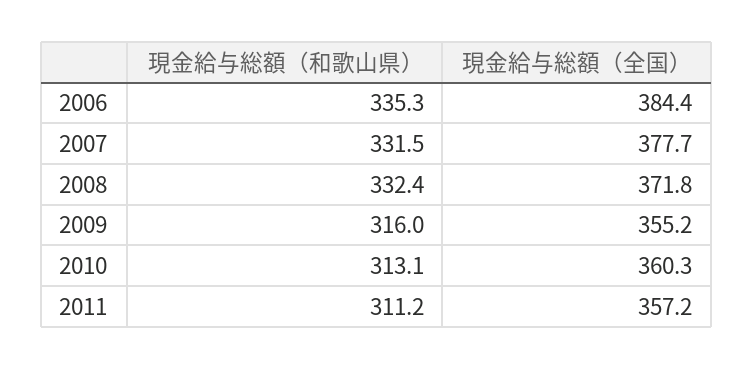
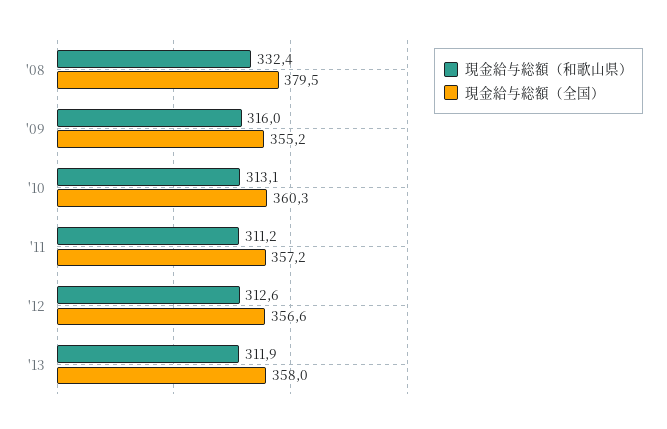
現金給与総額（和歌山県）, 2006: 335.3 -> none
現金給与総額（全国）, 2006: 384.4 -> none
現金給与総額（和歌山県）, 2007: 331.5 -> none
現金給与総額（全国）, 2007: 377.7 -> none
現金給与総額（全国）, 2008: 371.8 -> 379.5
現金給与総額（和歌山県）, '12: none -> 312.6
現金給与総額（全国）, '12: none -> 356.6
現金給与総額（和歌山県）, '13: none -> 311.9
現金給与総額（全国）, '13: none -> 358

